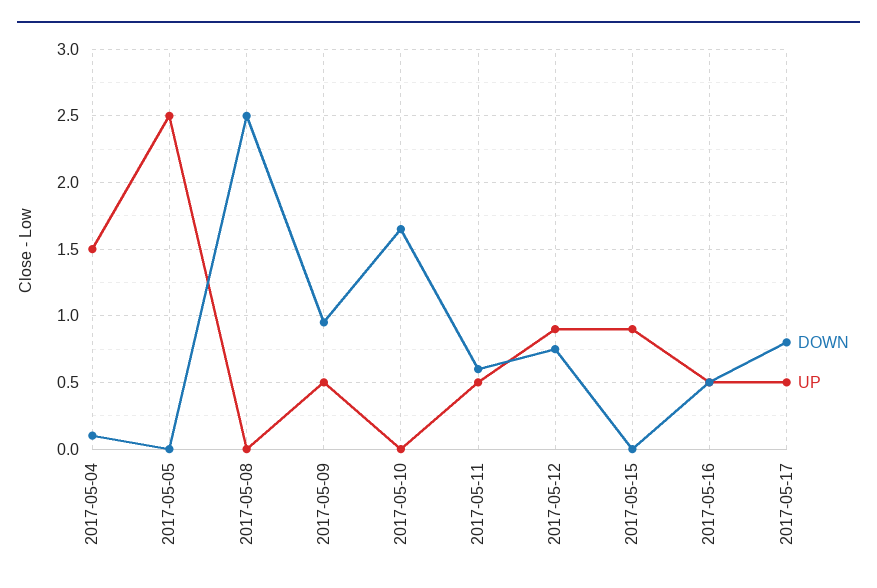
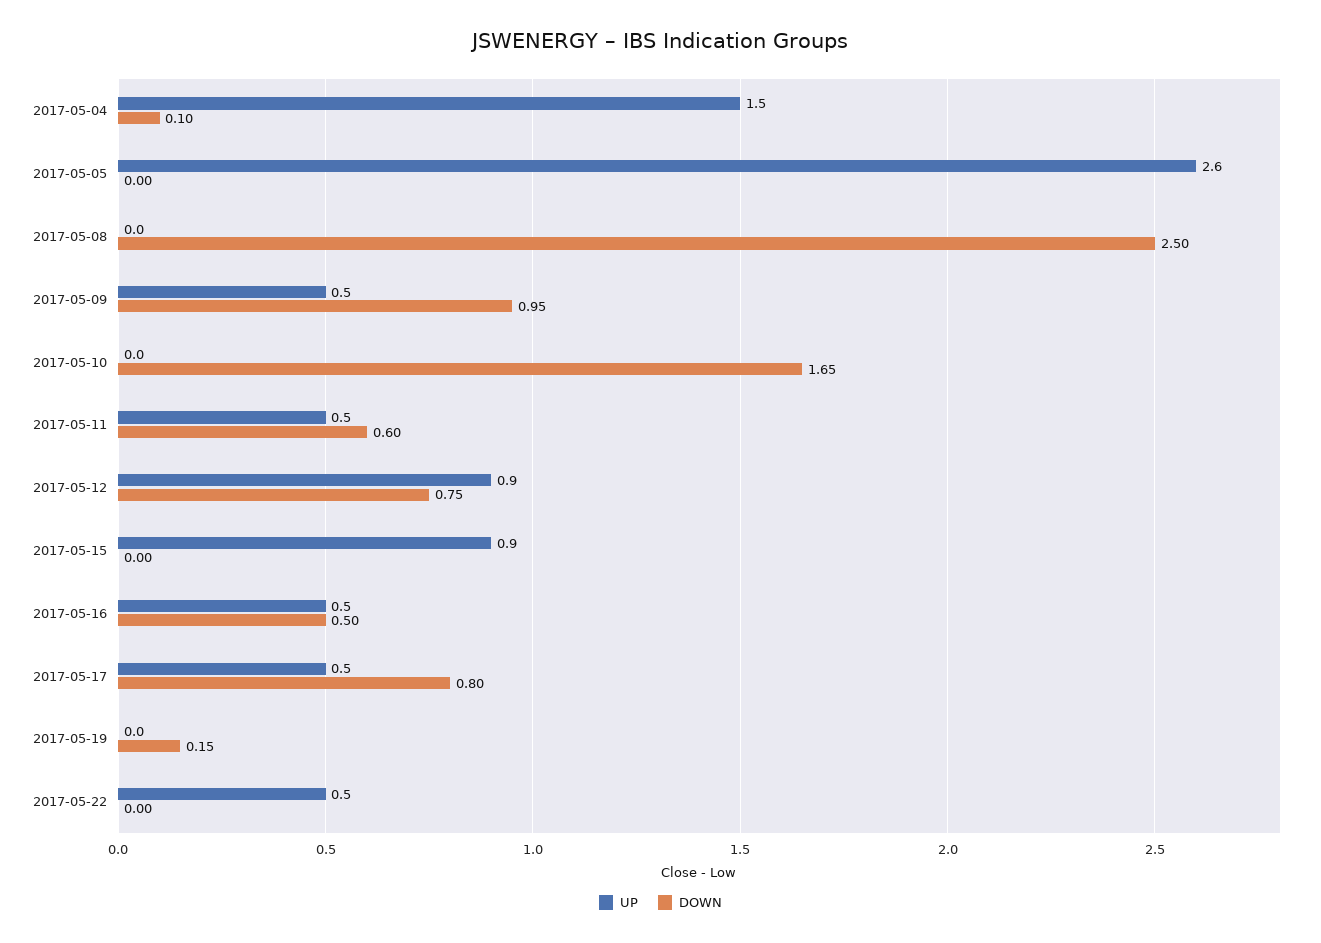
UP, 2017-05-05: 2.5 -> 2.6
UP, 2017-05-19: none -> 0
DOWN, 2017-05-19: none -> 0.15
UP, 2017-05-22: none -> 0.5
DOWN, 2017-05-22: none -> 0

